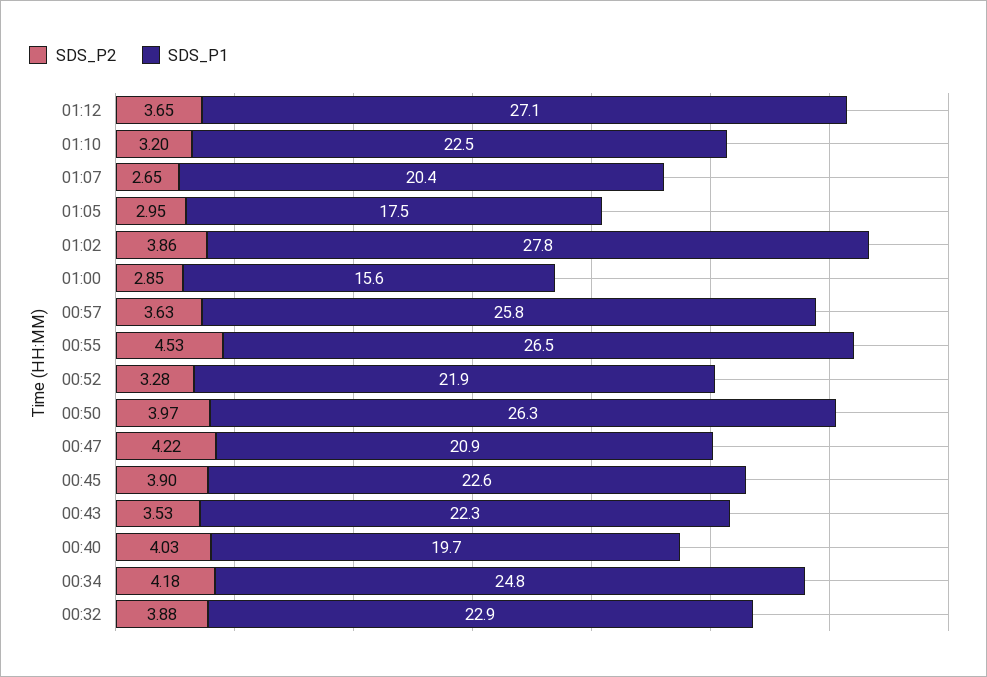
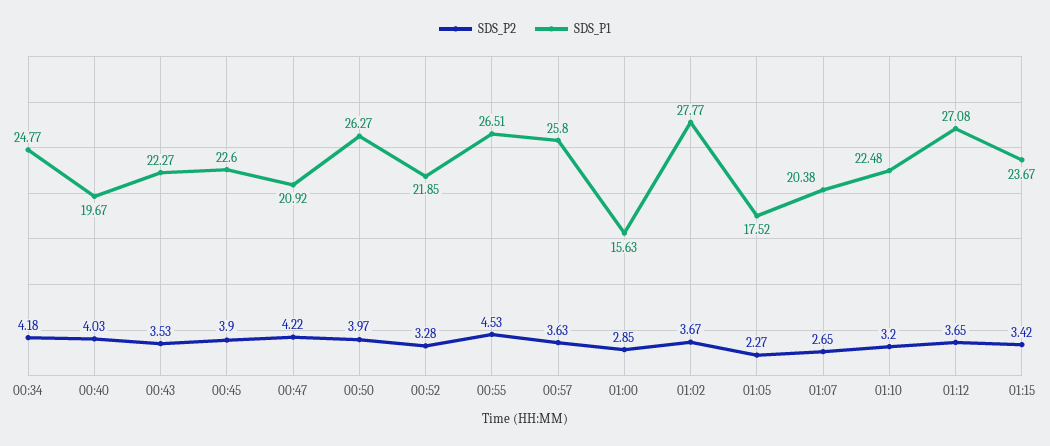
SDS_P2, 01:05: 2.95 -> 2.27
SDS_P2, 01:02: 3.86 -> 3.67
SDS_P2, 00:32: 3.88 -> none
SDS_P1, 00:32: 22.9 -> none
SDS_P2, 01:15: none -> 3.42
SDS_P1, 01:15: none -> 23.67

